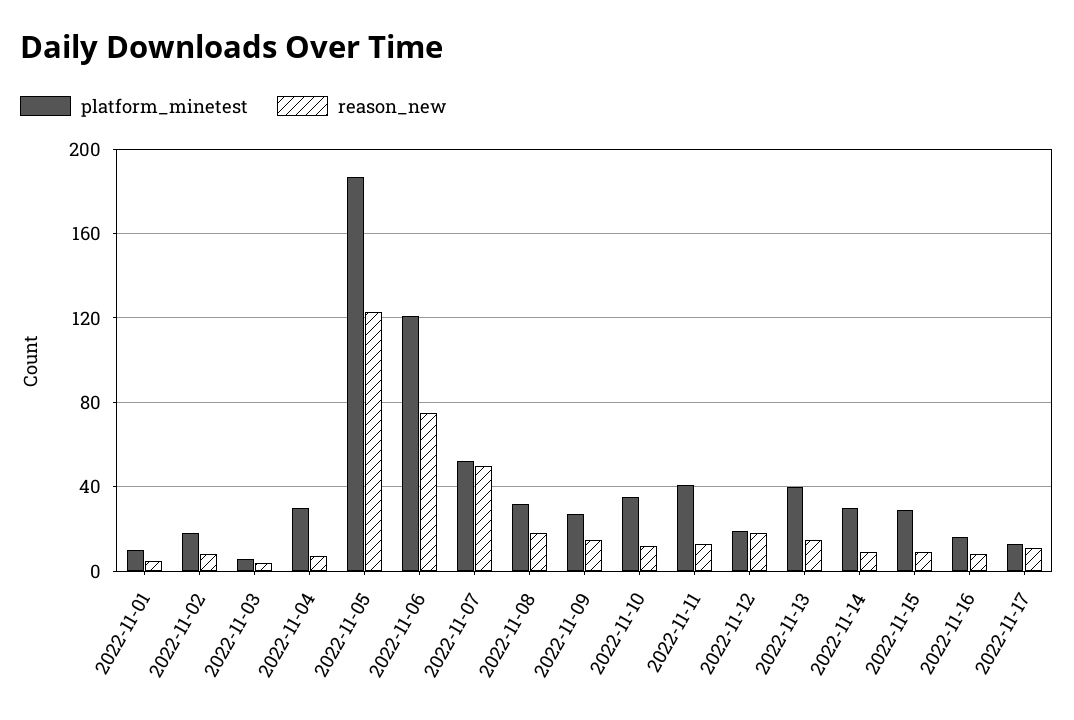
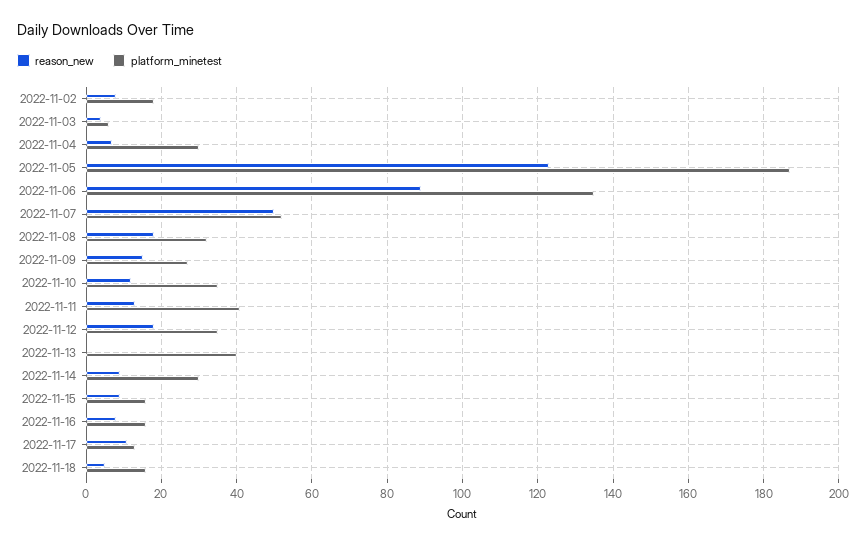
platform_minetest, 2022-11-01: 10 -> none
reason_new, 2022-11-01: 5 -> none
platform_minetest, 2022-11-06: 120 -> 135
reason_new, 2022-11-06: 75 -> 90
platform_minetest, 2022-11-12: 20 -> 35
reason_new, 2022-11-13: 15 -> 0
platform_minetest, 2022-11-15: 30 -> 15
reason_new, 2022-11-18: none -> 5
platform_minetest, 2022-11-18: none -> 15

